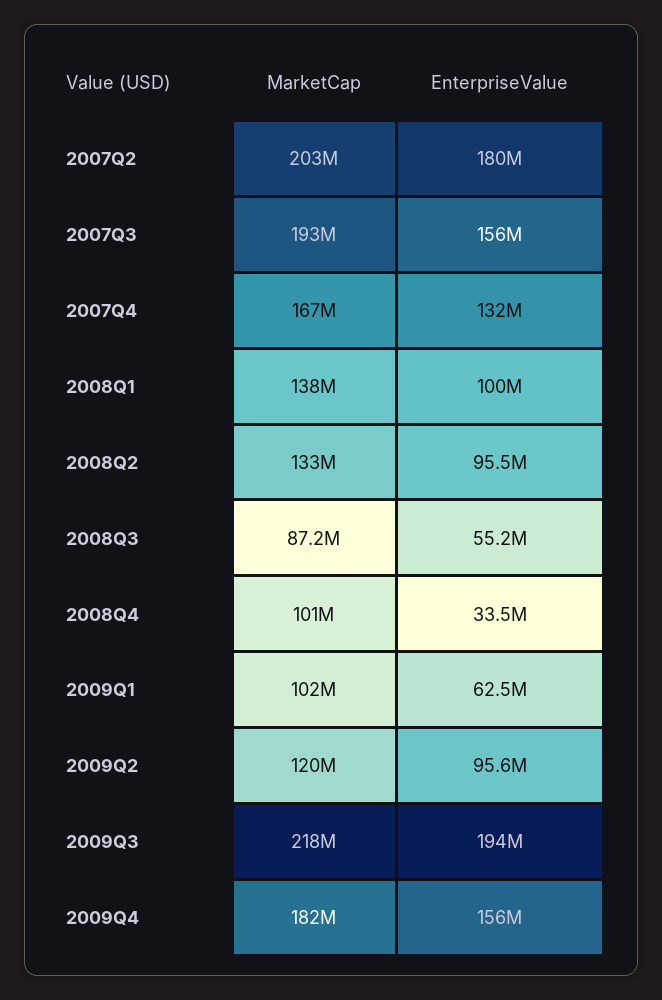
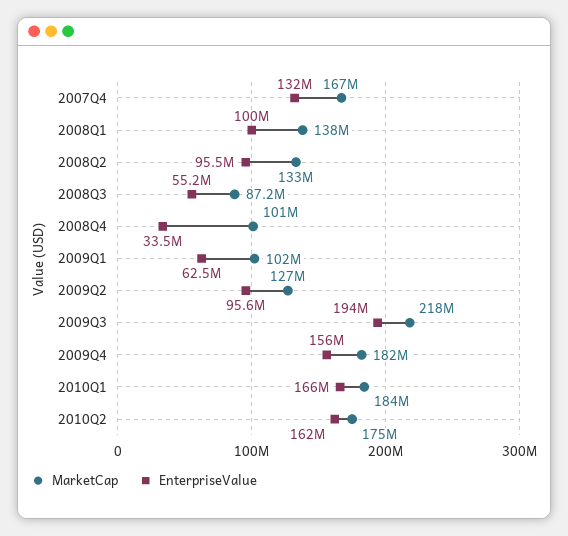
MarketCap, 2007Q2: 203000000 -> none
EnterpriseValue, 2007Q2: 180000000 -> none
MarketCap, 2007Q3: 193000000 -> none
EnterpriseValue, 2007Q3: 156000000 -> none
MarketCap, 2009Q2: 120000000 -> 127000000
MarketCap, 2010Q1: none -> 184000000
EnterpriseValue, 2010Q1: none -> 166000000
MarketCap, 2010Q2: none -> 175000000
EnterpriseValue, 2010Q2: none -> 162000000

